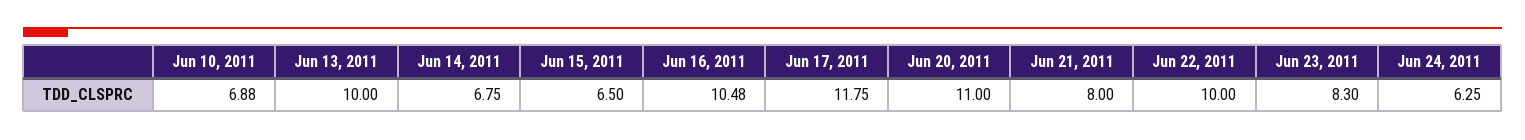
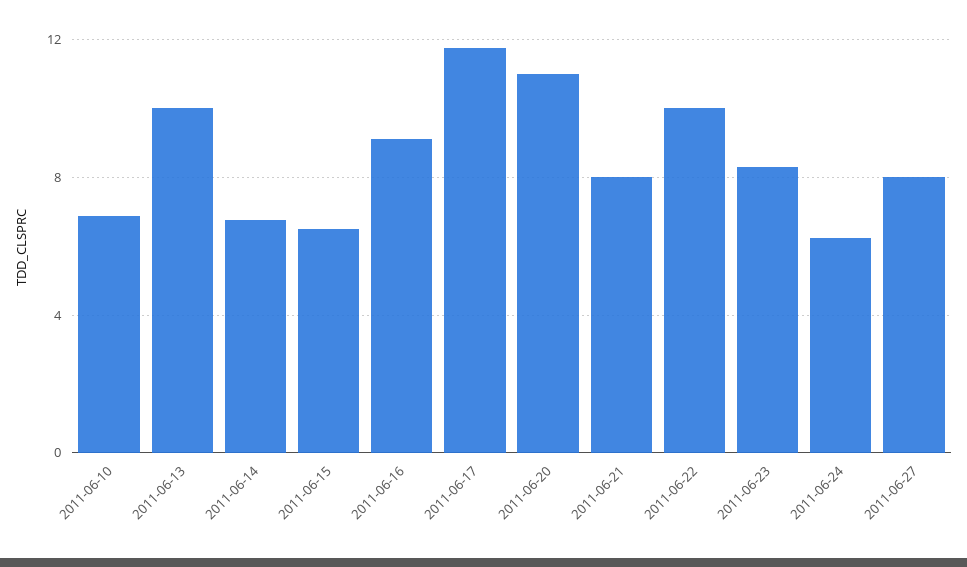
Jun 16, 2011: 10.48 -> 9
2011-06-27: none -> 8

